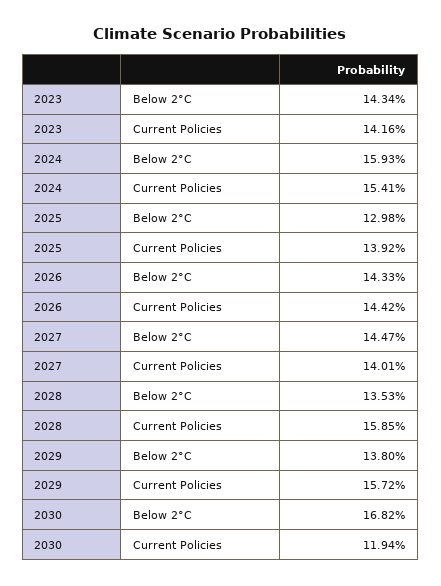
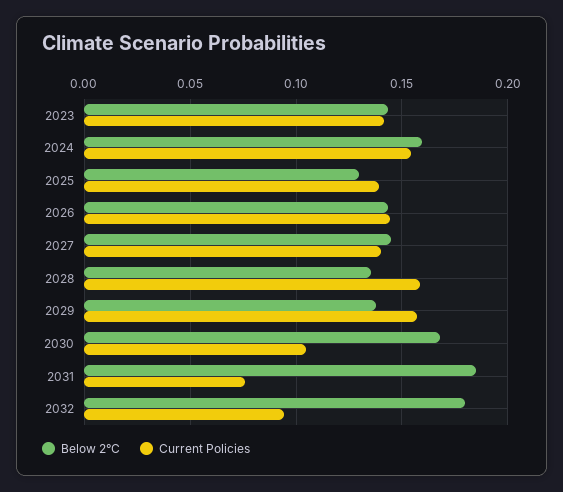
Current Policies, 2030: 0.1194 -> 0.105
Below 2°C, 2031: none -> 0.185
Current Policies, 2031: none -> 0.075
Below 2°C, 2032: none -> 0.18
Current Policies, 2032: none -> 0.095

